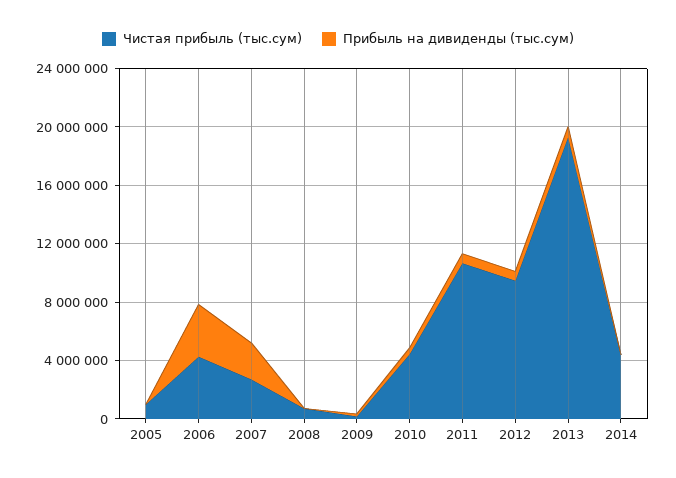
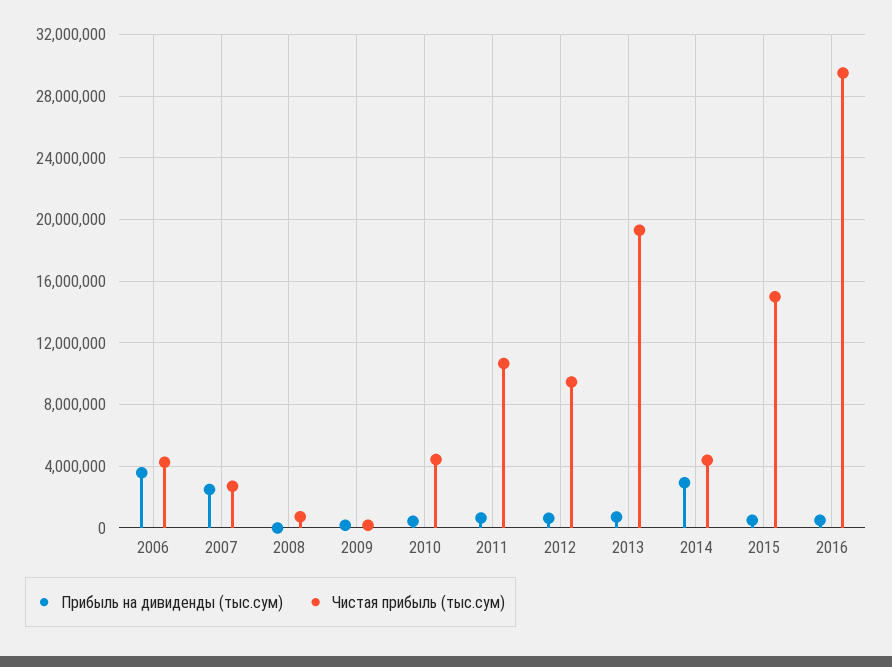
Чистая прибыль (тыс.сум), 2005: 1000000 -> none
Прибыль на дивиденды (тыс.сум), 2005: 0 -> none
Прибыль на дивиденды (тыс.сум), 2014: 0 -> 3000000
Прибыль на дивиденды (тыс.сум), 2015: none -> 500000
Чистая прибыль (тыс.сум), 2015: none -> 15000000
Прибыль на дивиденды (тыс.сум), 2016: none -> 500000
Чистая прибыль (тыс.сум), 2016: none -> 29500000

